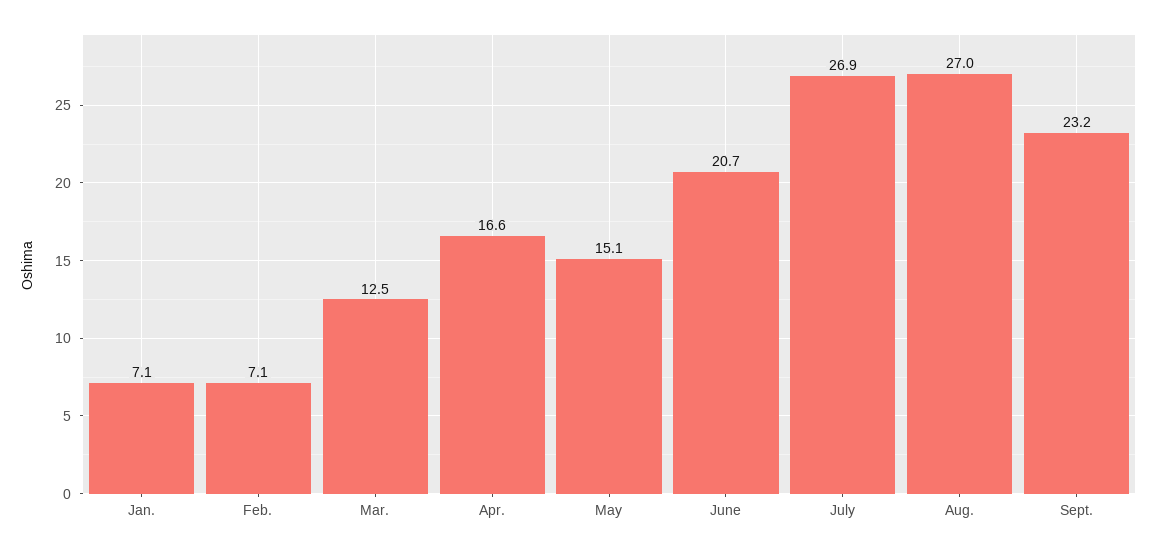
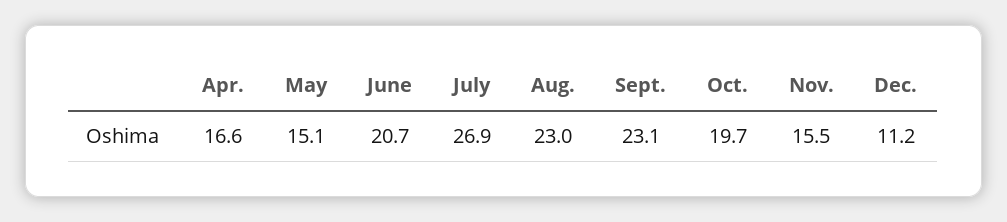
Jan.: 7.1 -> none
Feb.: 7.1 -> none
Mar.: 12.5 -> none
Aug.: 27 -> 23
Sept.: 23.2 -> 23.1
Oct.: none -> 19.7
Nov.: none -> 15.5
Dec.: none -> 11.2

